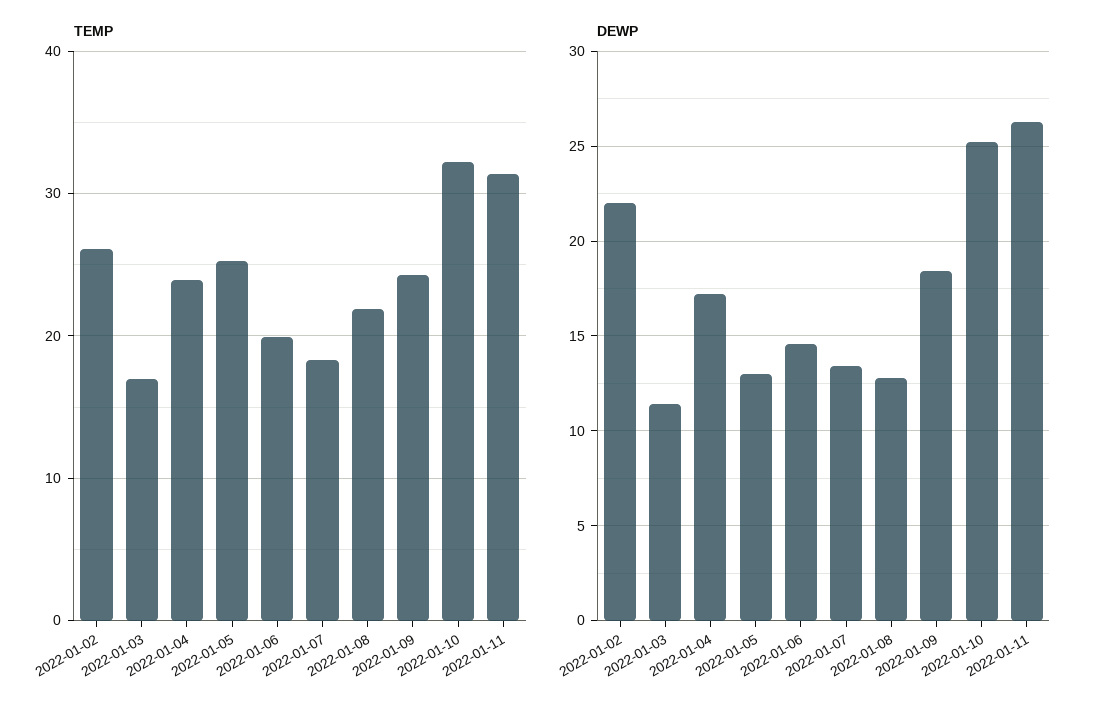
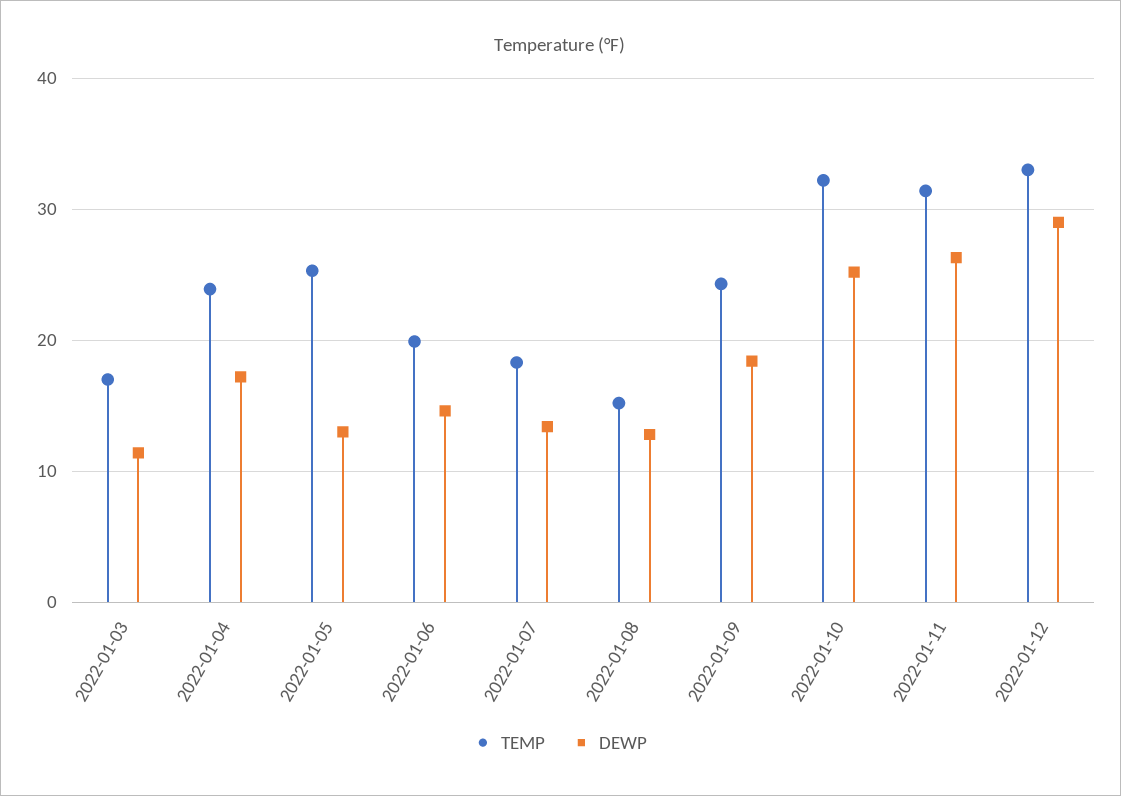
TEMP, 2022-01-02: 26 -> none
TEMP, 2022-01-08: 22 -> 15
DEWP, 2022-01-02: 22 -> none
TEMP, 2022-01-12: none -> 33
DEWP, 2022-01-12: none -> 29

